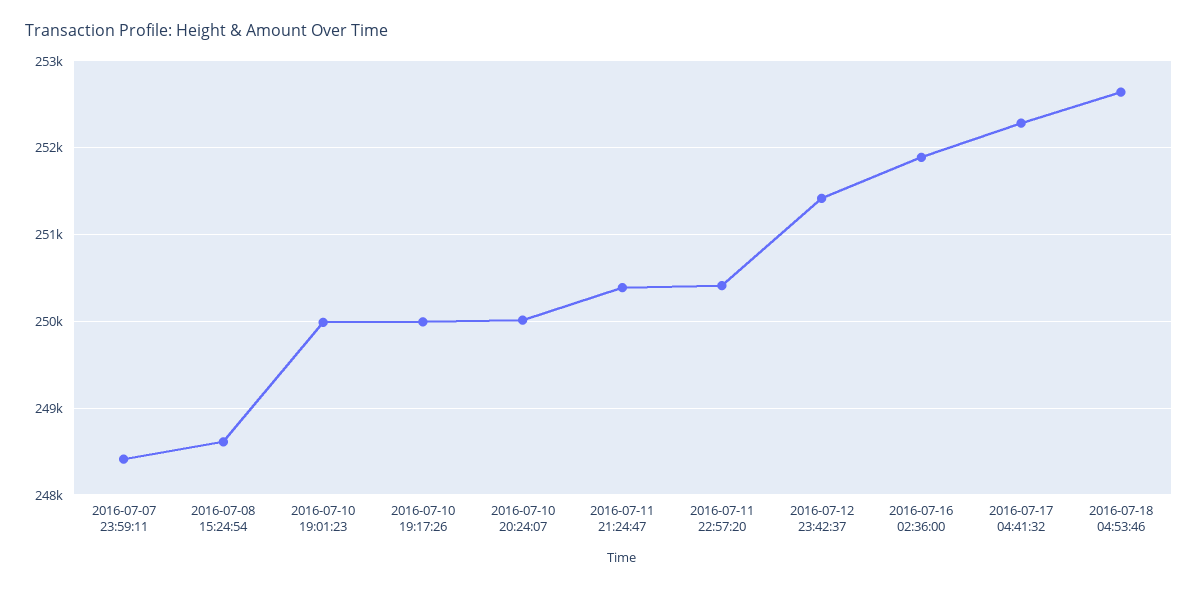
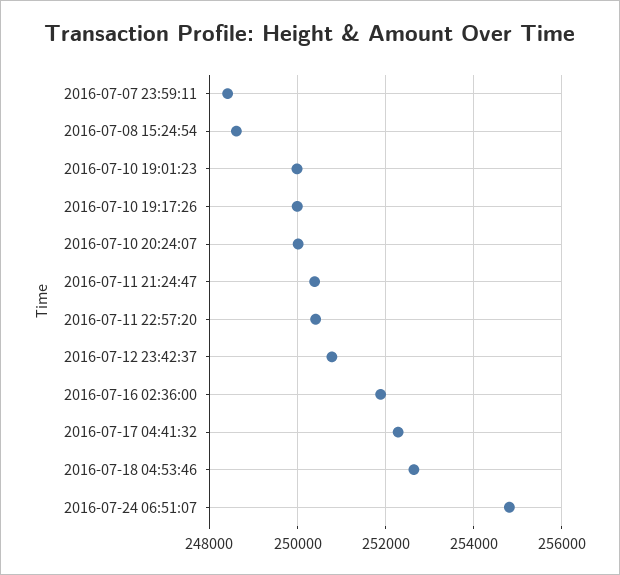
2016-07-12 23:42:37: 251400 -> 250800
2016-07-24 06:51:07: none -> 254800

